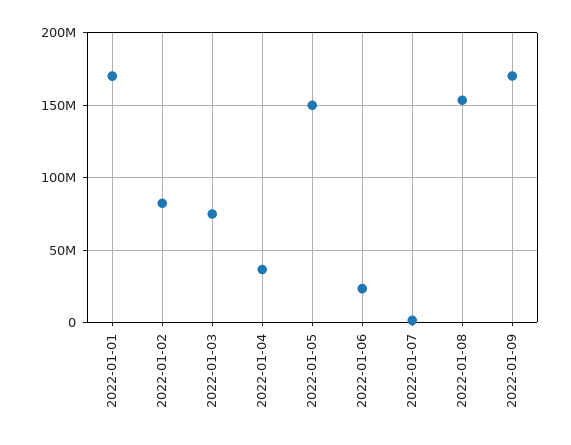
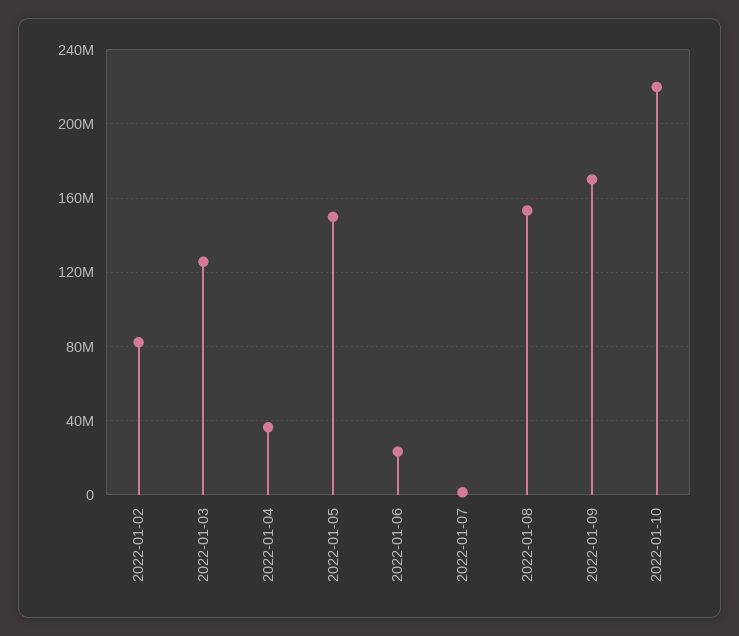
2022-01-01: 170000000 -> none
2022-01-03: 75000000 -> 125000000
2022-01-10: none -> 220000000

